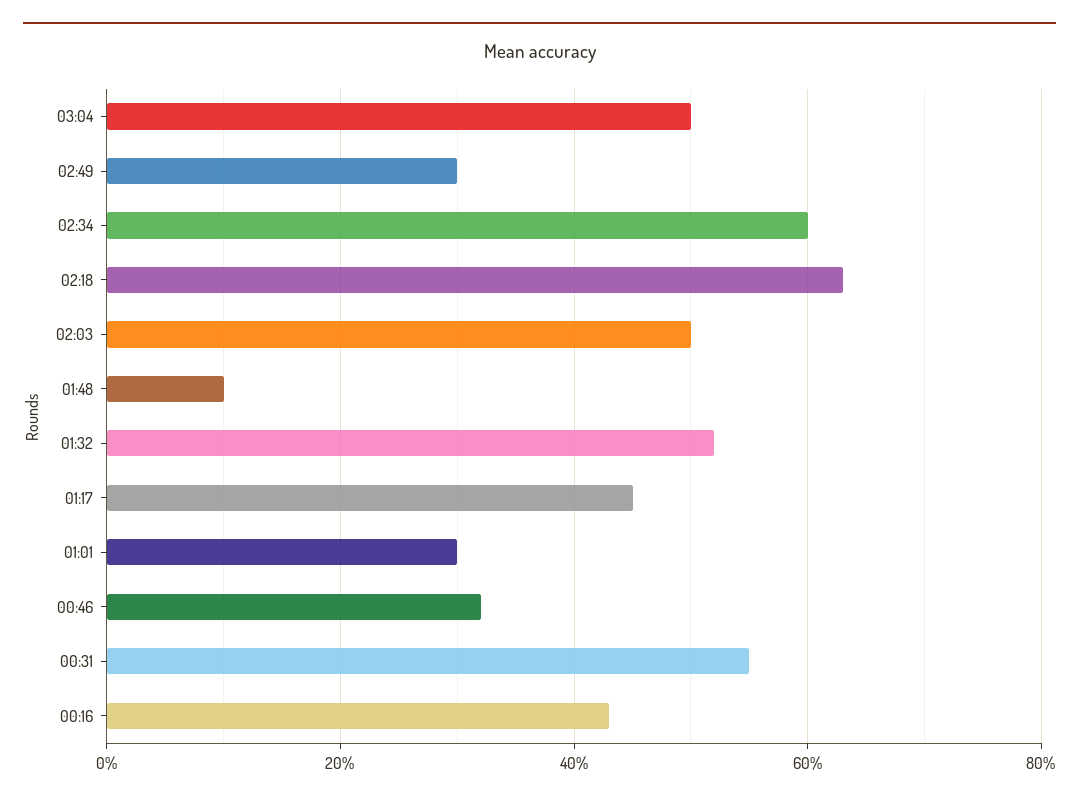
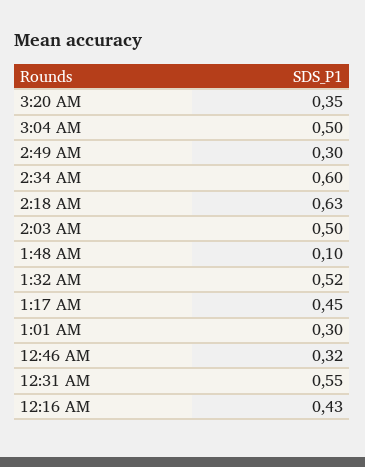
3:20 AM: none -> 0.35

